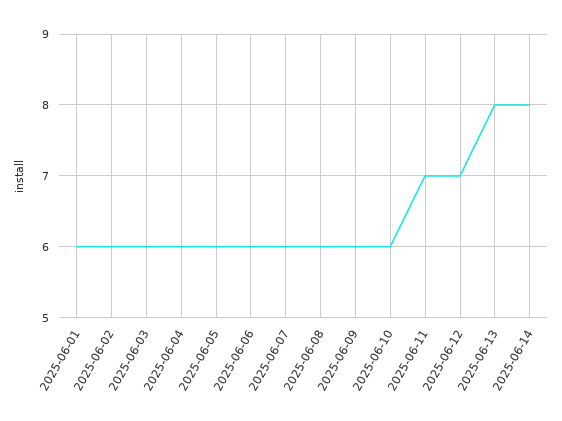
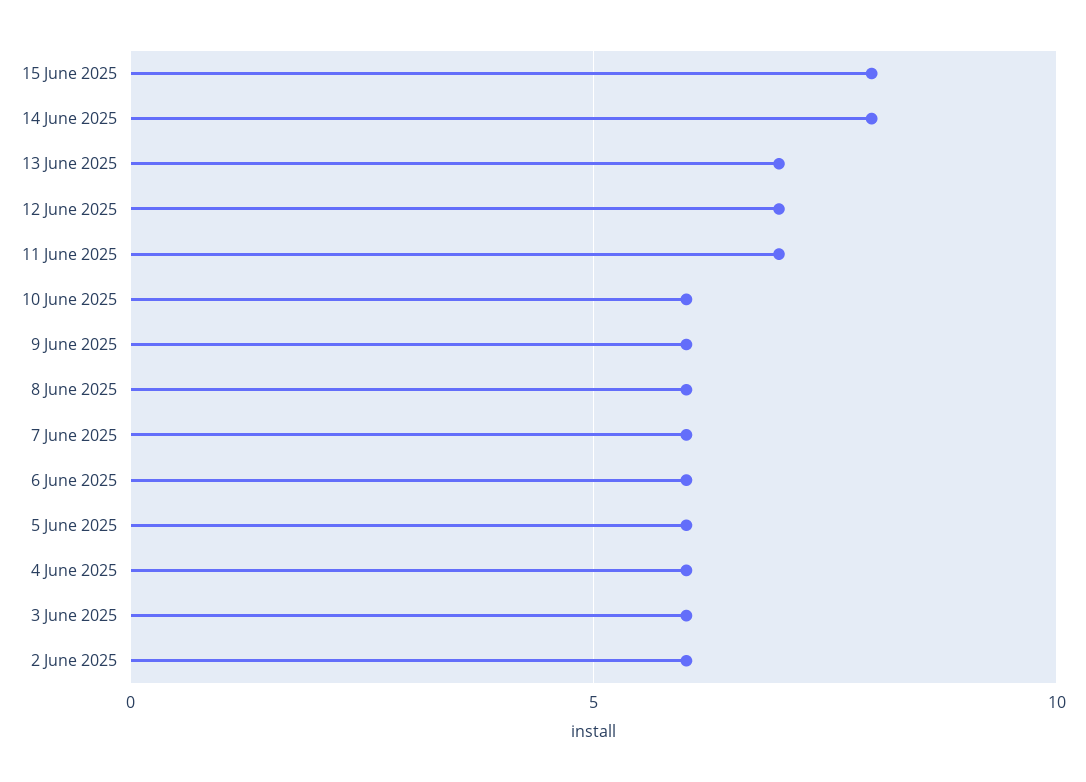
2025-06-01: 6 -> none
2025-06-13: 8 -> 7
15 June 2025: none -> 8

